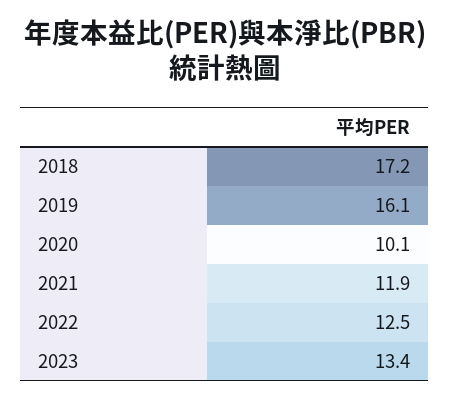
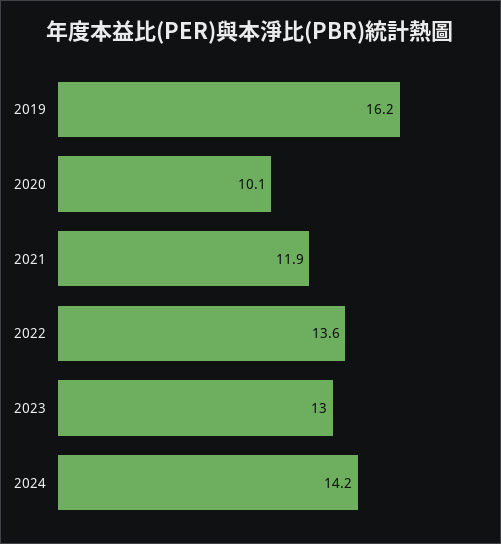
2018: 17.2 -> none
2019: 16.1 -> 16.2
2022: 12.5 -> 13.6
2023: 13.4 -> 13
2024: none -> 14.2

